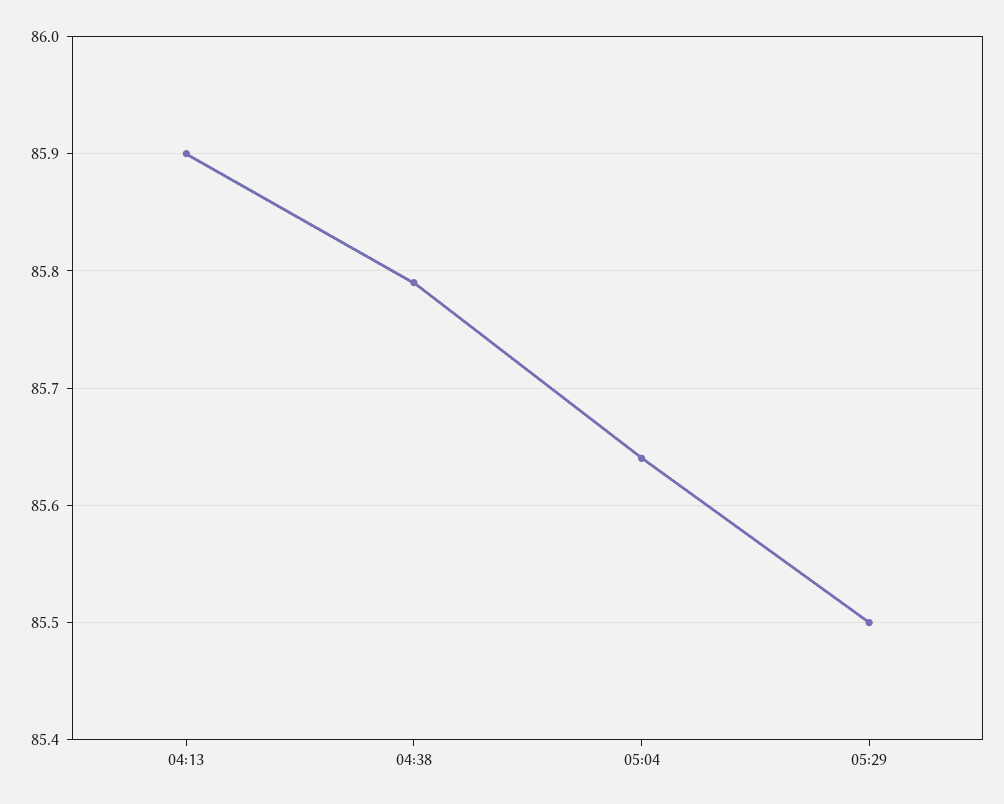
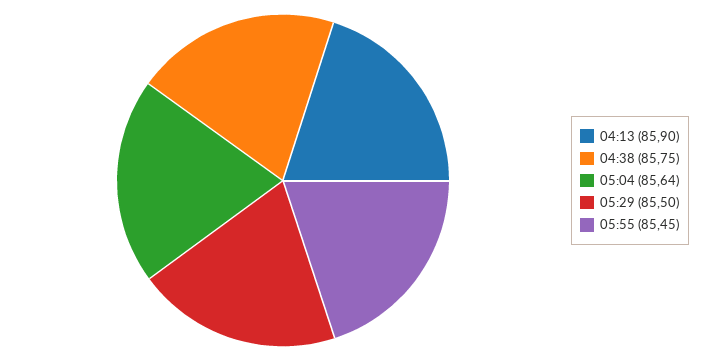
04:38: 85.79 -> 85.75
05:55: none -> 85.45

